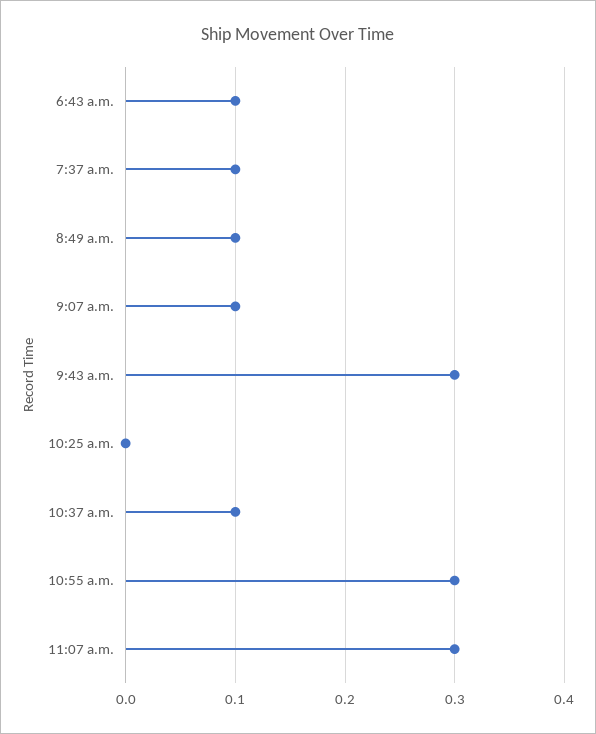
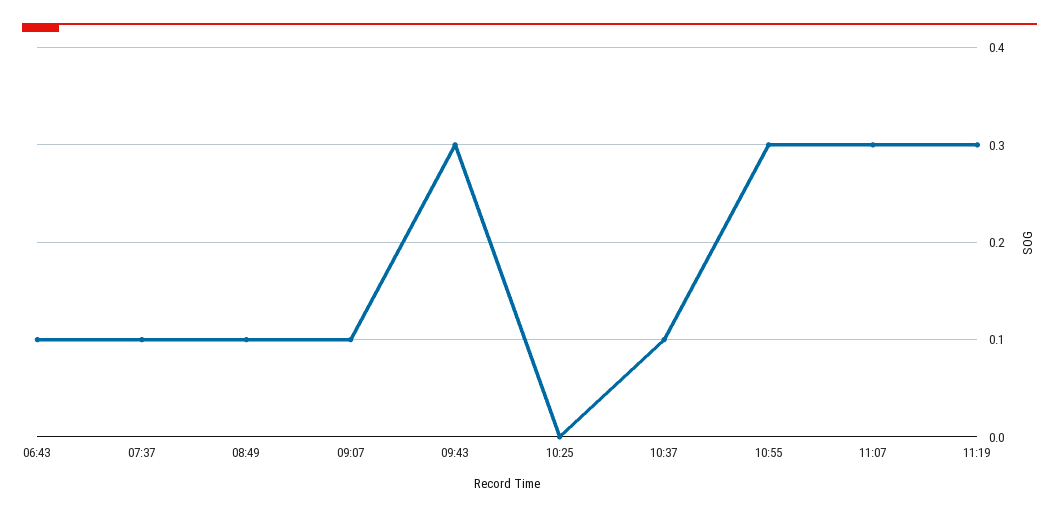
11:19: none -> 0.3

